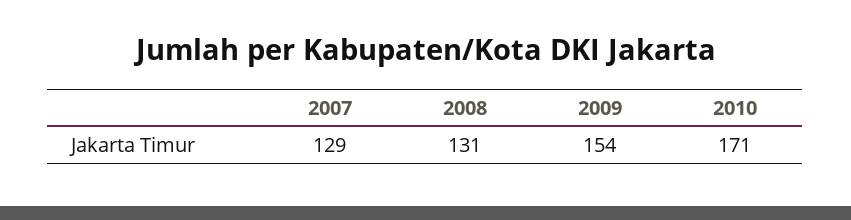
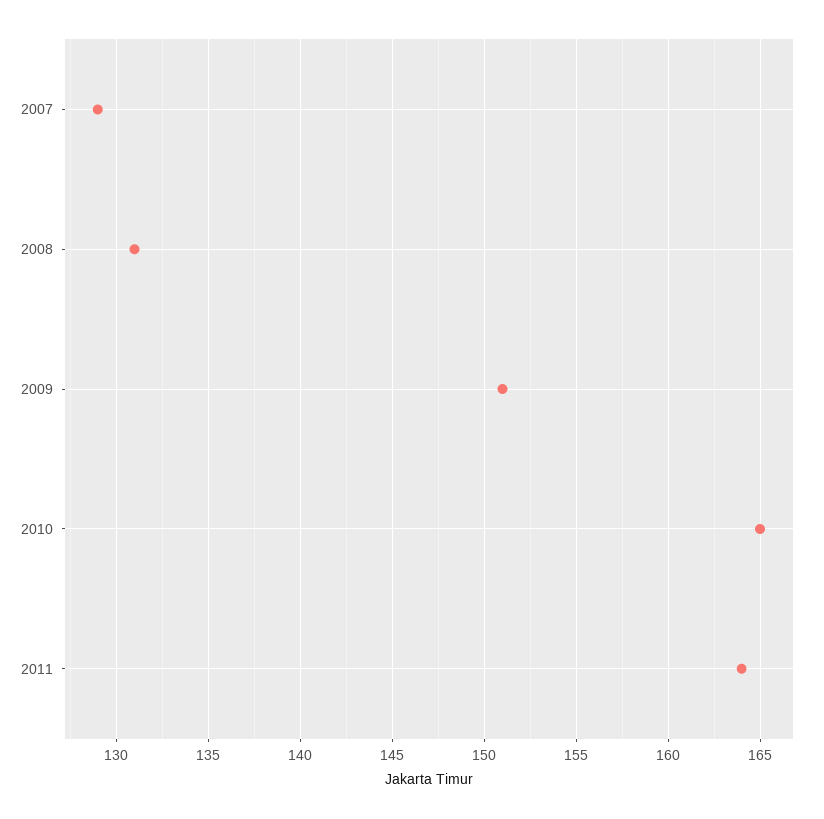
2009: 154 -> 151
2010: 171 -> 165
2011: none -> 164

